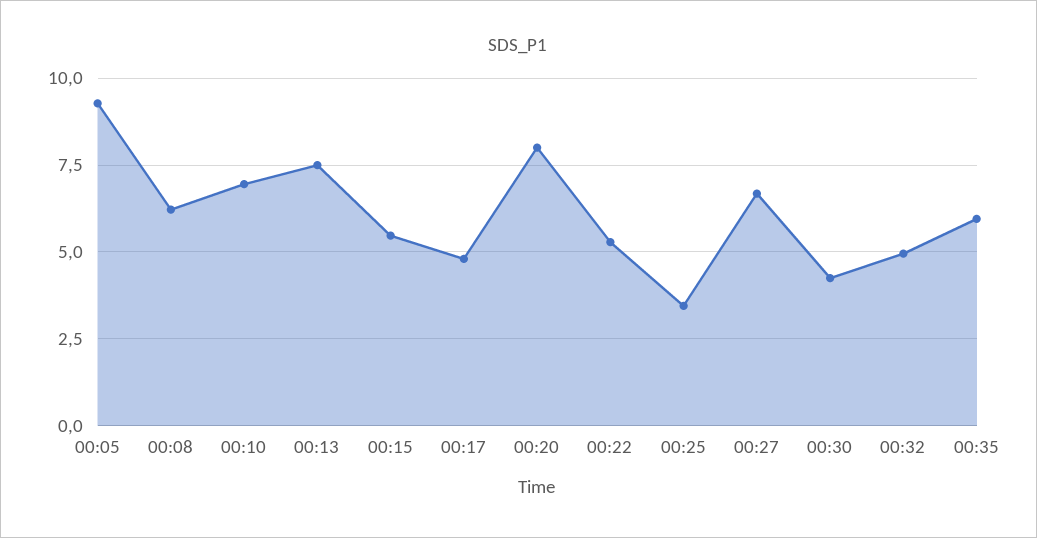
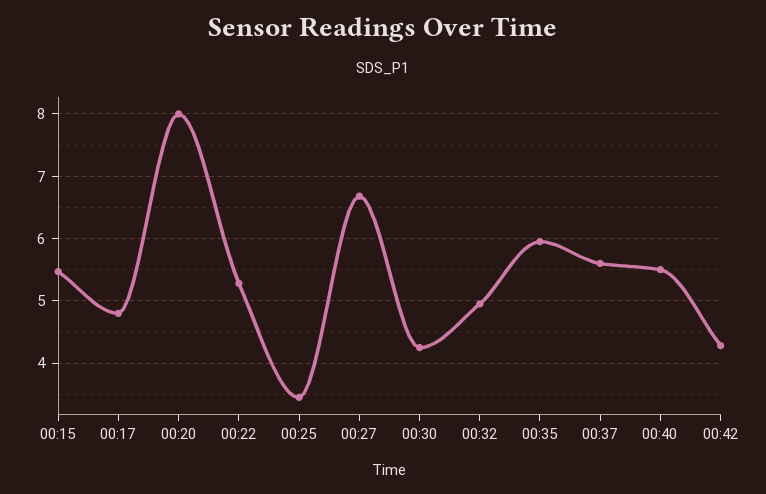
00:05: 9.25 -> none
00:08: 6.25 -> none
00:10: 7 -> none
00:13: 7.5 -> none
00:37: none -> 5.6
00:40: none -> 5.5
00:42: none -> 4.3

